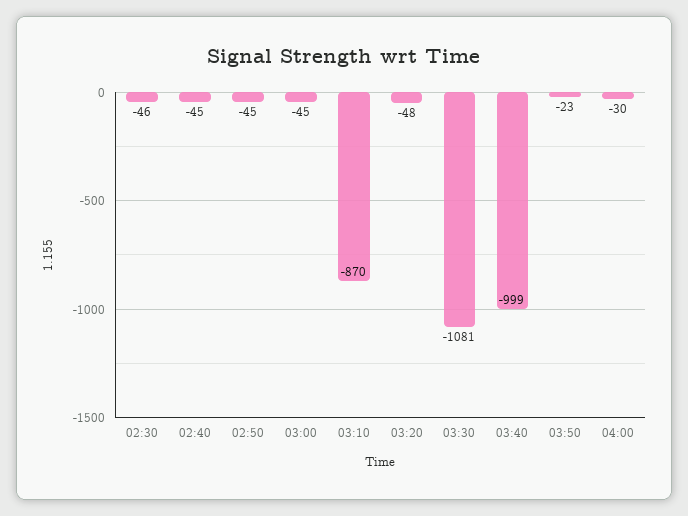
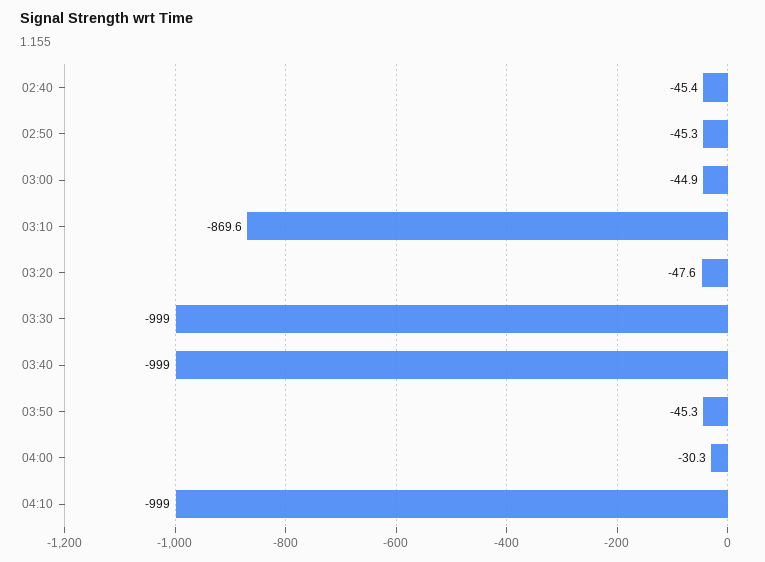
02:30: -46 -> none
03:30: -1081 -> -999
03:50: -23 -> -45.3
04:10: none -> -999

